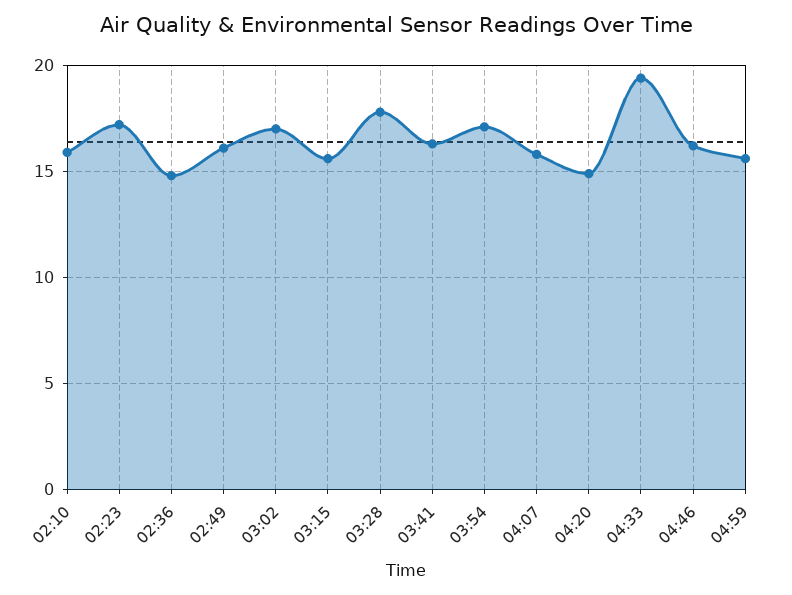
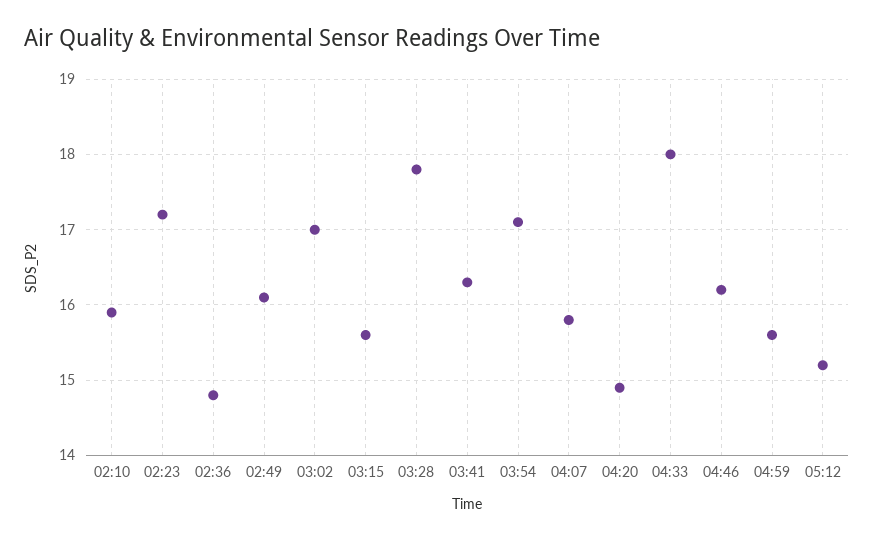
04:33: 19.5 -> 18
05:12: none -> 15.2

